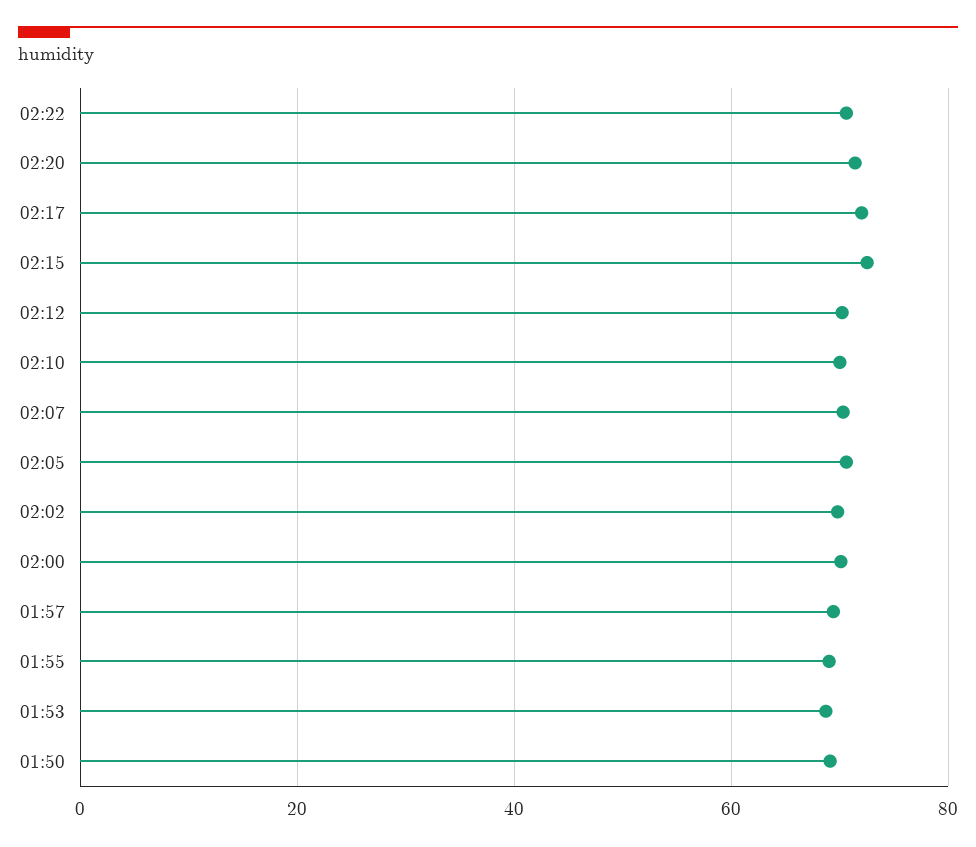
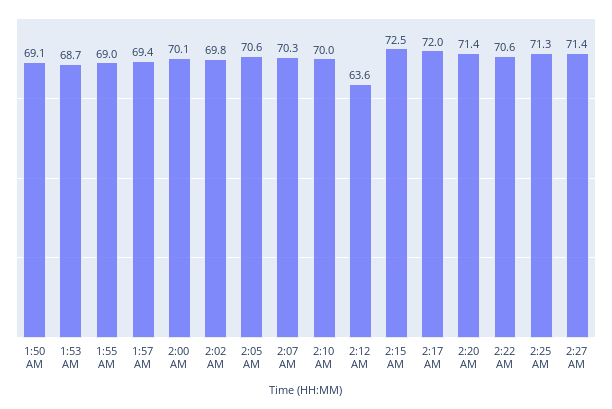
02:12: 70 -> 63.6
2:25 AM: none -> 71.3
2:27 AM: none -> 71.4

